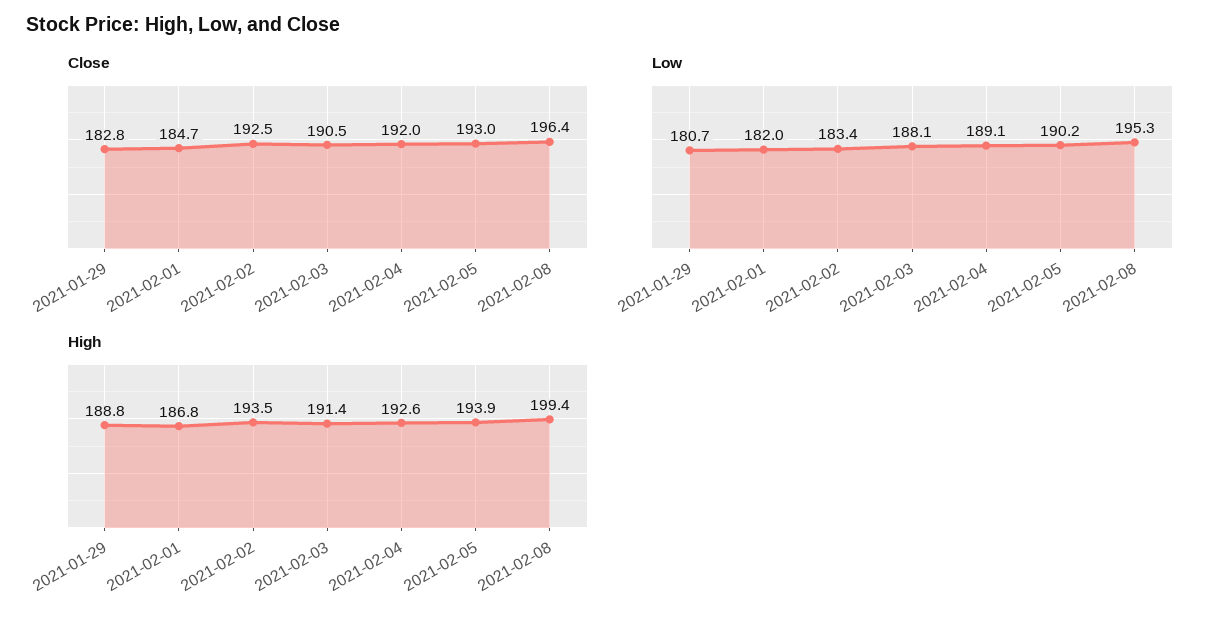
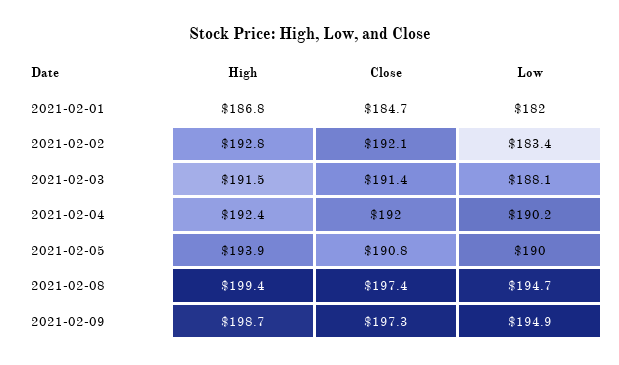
Close, 2021-01-29: 182.8 -> none
Close, 2021-02-02: 192.5 -> 192.1
Close, 2021-02-03: 190.5 -> 191.4
Close, 2021-02-05: 193 -> 190.8
Close, 2021-02-08: 196.4 -> 197.4
Low, 2021-01-29: 180.7 -> none
Low, 2021-02-04: 189.1 -> 190.2
Low, 2021-02-05: 190.2 -> 190
Low, 2021-02-08: 195.3 -> 194.7
High, 2021-01-29: 188.8 -> none
High, 2021-02-02: 193.5 -> 192.8
High, 2021-02-03: 191.4 -> 191.5
High, 2021-02-04: 192.6 -> 192.4
High, 2021-02-09: none -> 198.7
Close, 2021-02-09: none -> 197.3
Low, 2021-02-09: none -> 194.9

